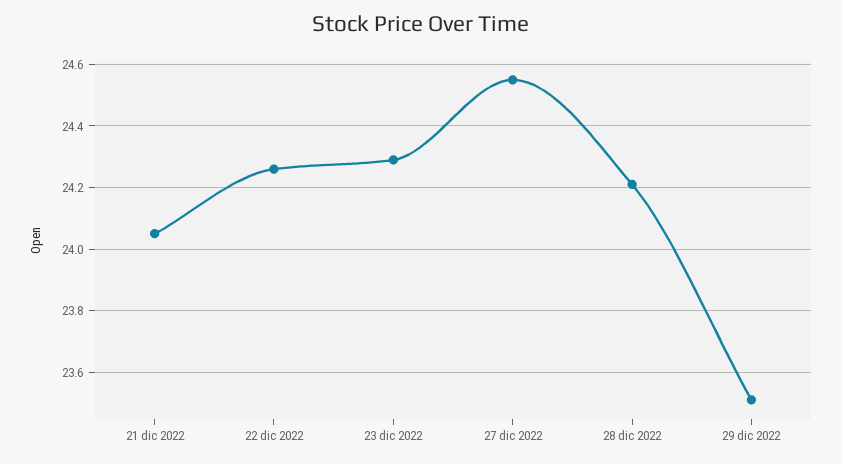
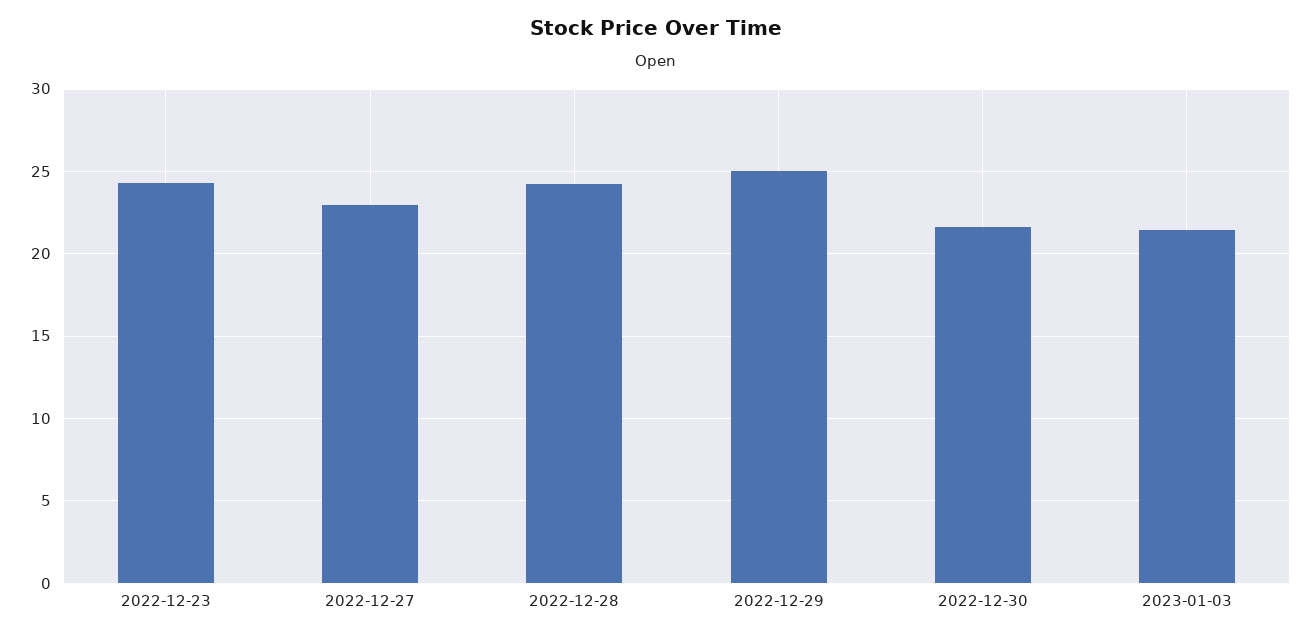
21 dic 2022: 24.05 -> none
22 dic 2022: 24.25 -> none
27 dic 2022: 24.55 -> 23
29 dic 2022: 23.5 -> 25
2022-12-30: none -> 21.5
2023-01-03: none -> 21.5

